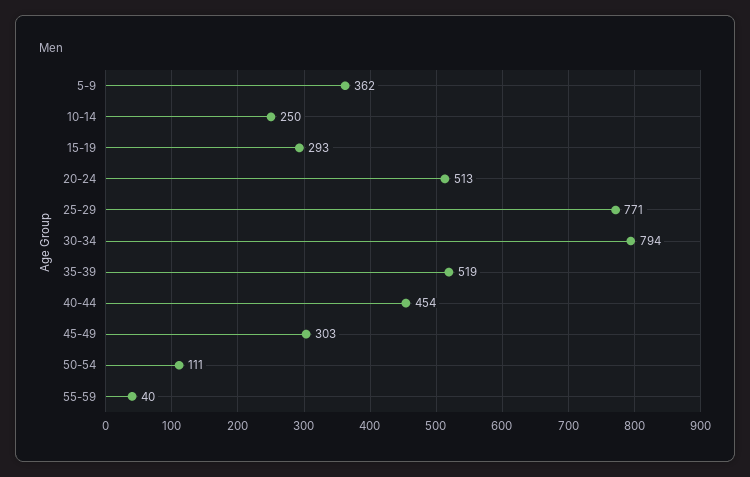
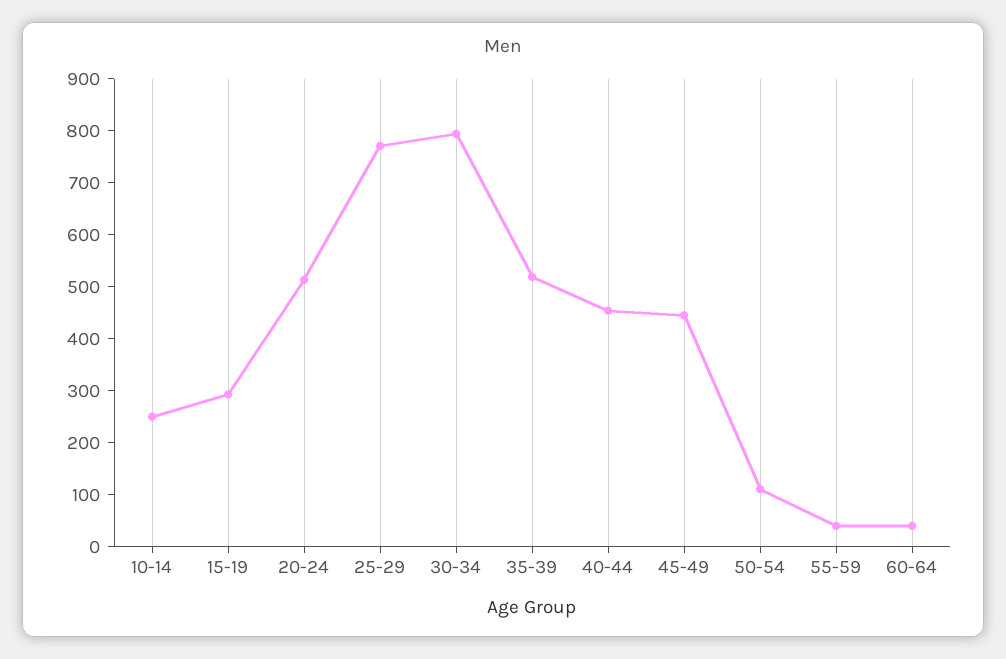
5-9: 362 -> none
45-49: 303 -> 440
60-64: none -> 40

